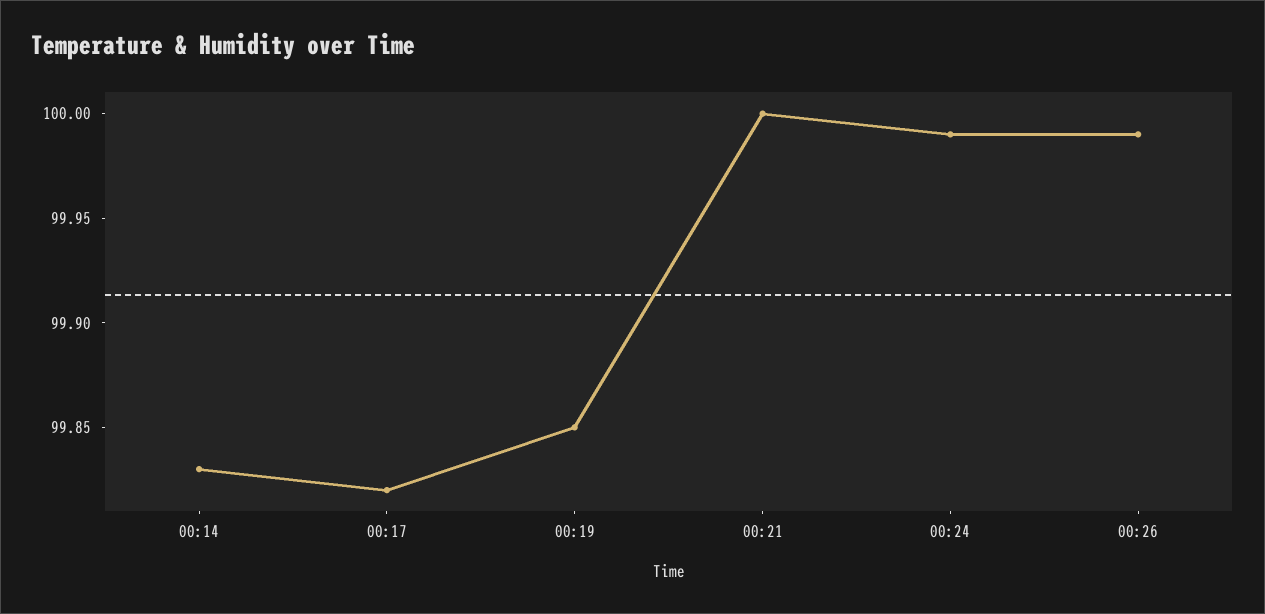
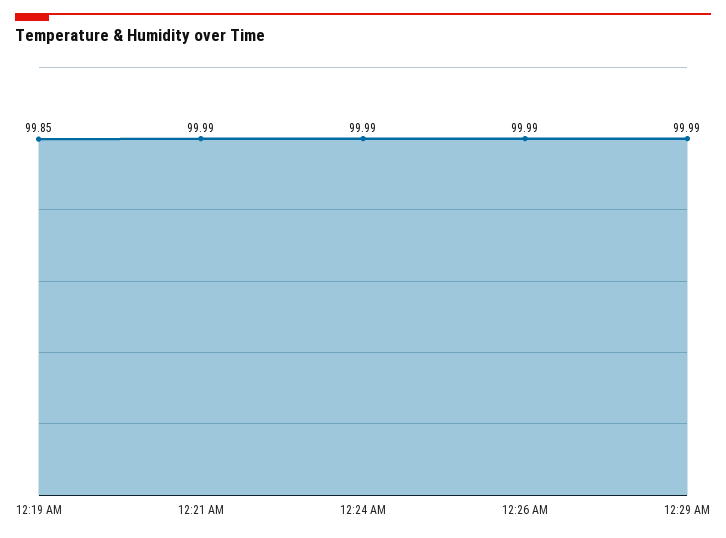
00:14: 99.83 -> none
00:17: 99.82 -> none
00:21: 100 -> 99.99
12:29 AM: none -> 99.99

